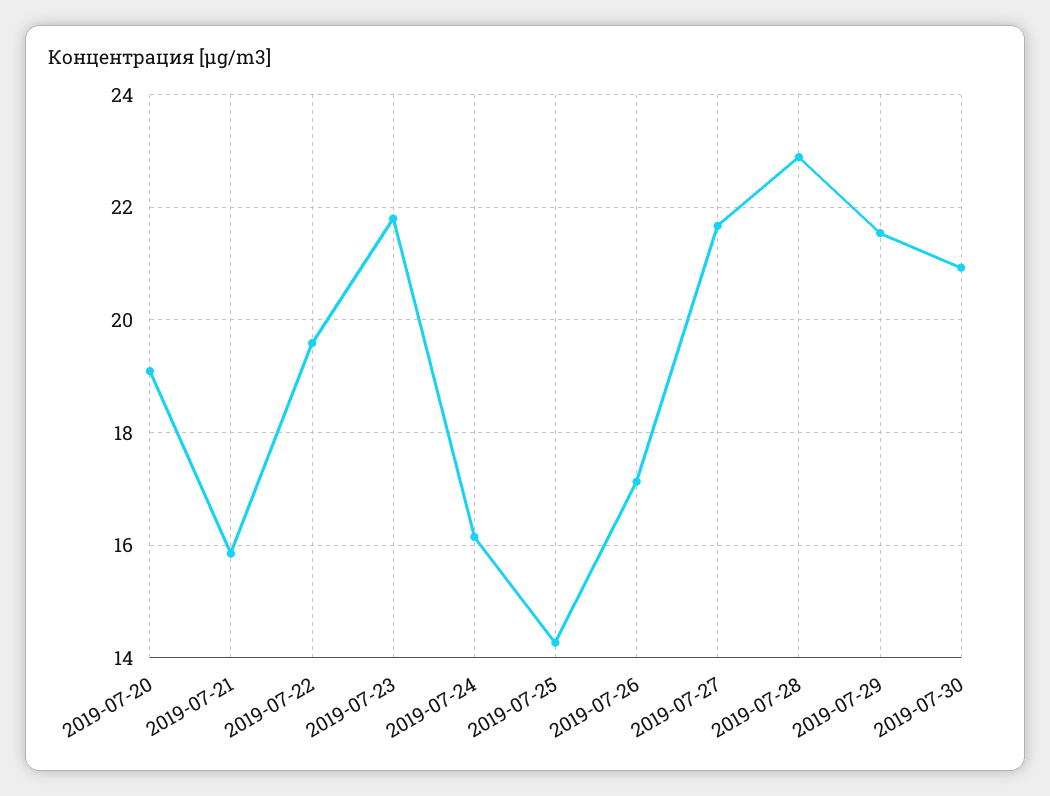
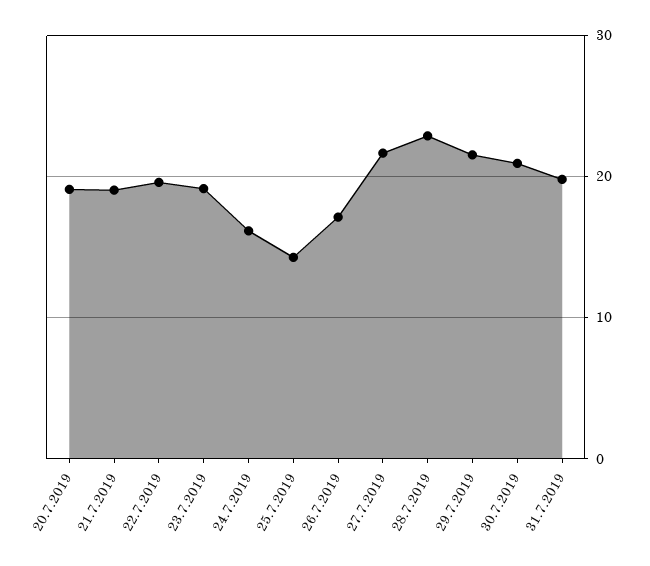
2019-07-21: 15.8 -> 19
2019-07-23: 21.8 -> 19
31.7.2019: none -> 20

